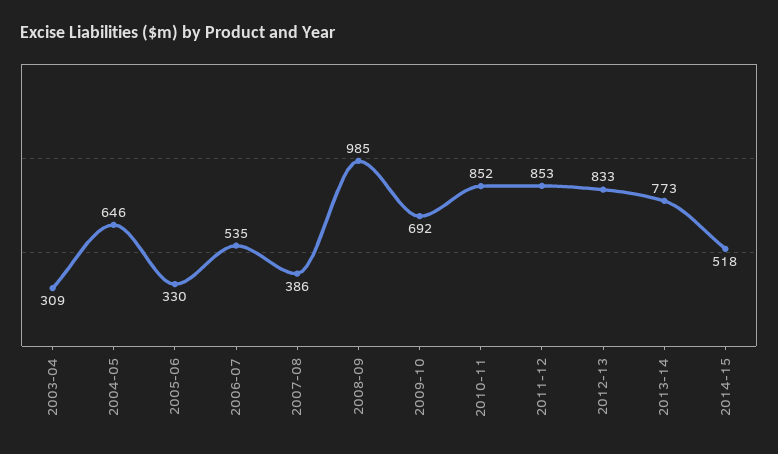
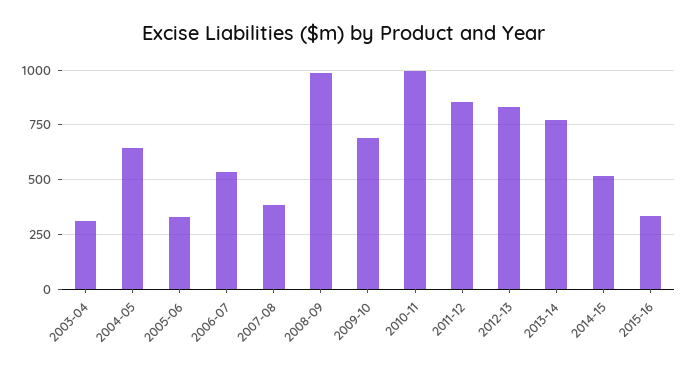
2010-11: 852 -> 1000
2015-16: none -> 350

